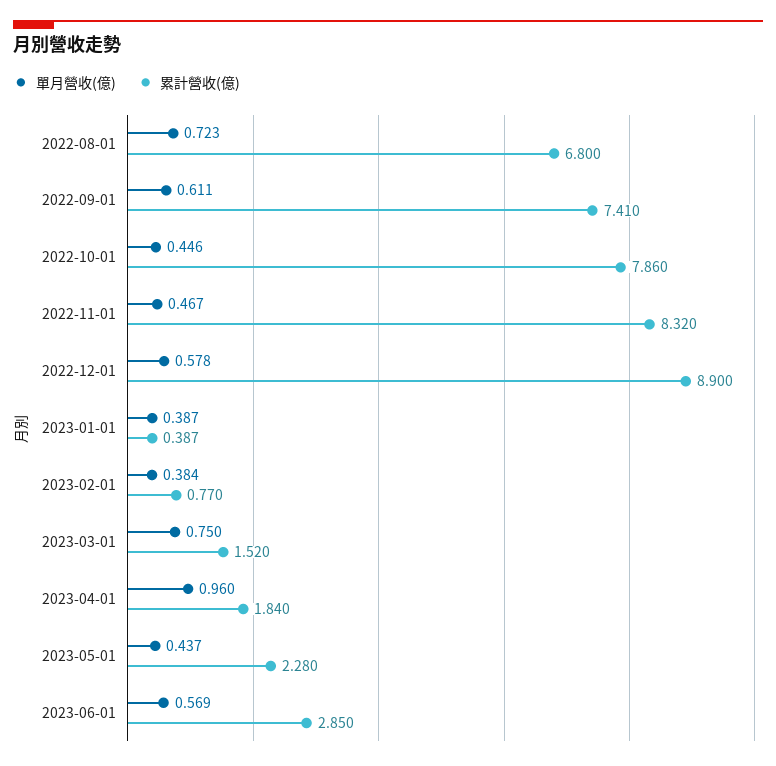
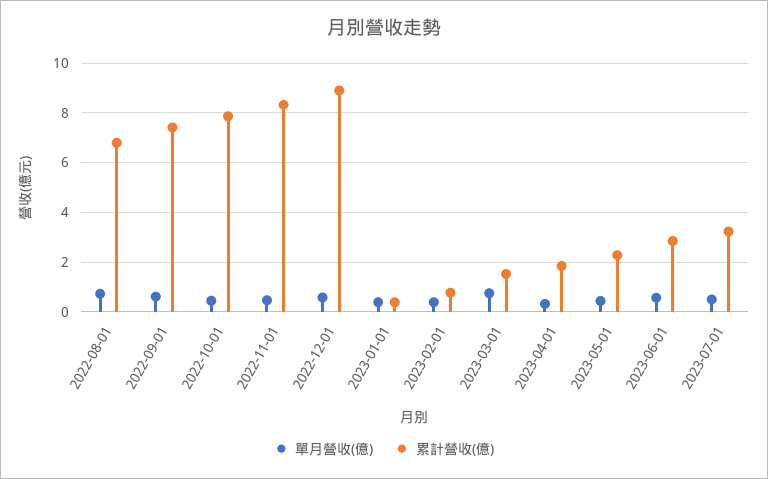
單月營收(億), 2023-04-01: 0.96 -> 0.25
單月營收(億), 2023-07-01: none -> 0.5
累計營收(億), 2023-07-01: none -> 3.25

